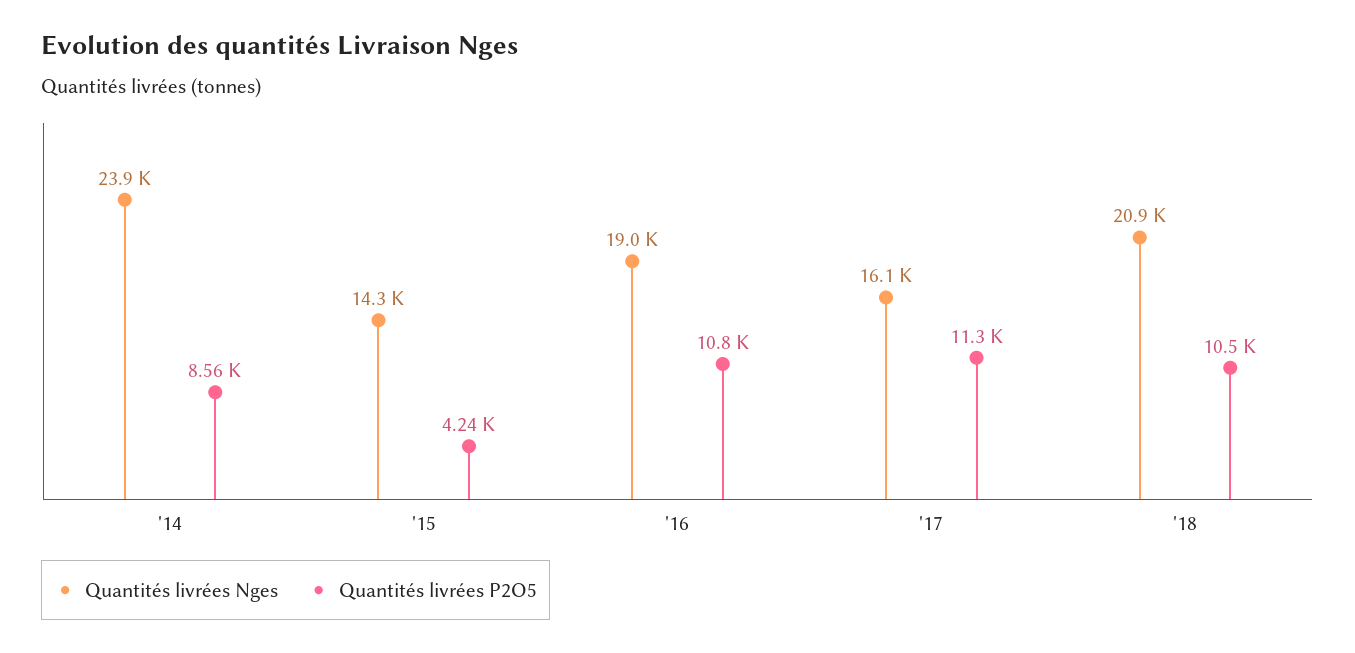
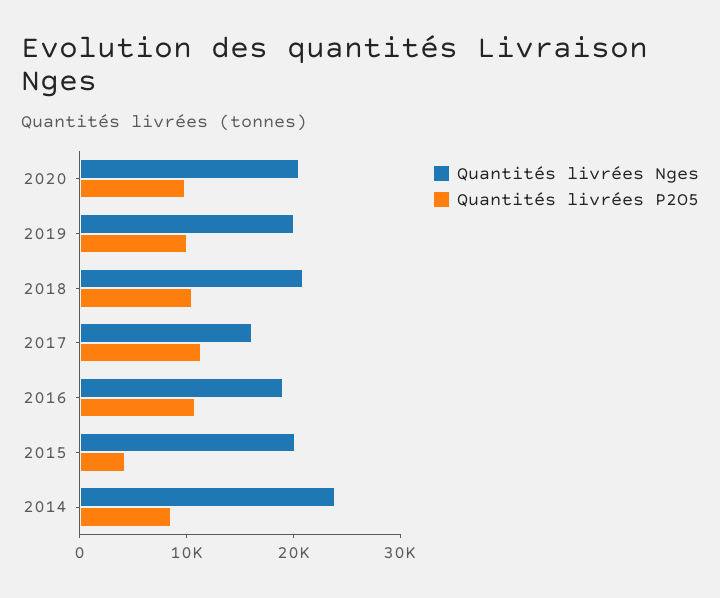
Quantités livrées Nges, '15: 14300 -> 20000
Quantités livrées Nges, 2020: none -> 20000
Quantités livrées P2O5, 2020: none -> 10000
Quantités livrées Nges, 2019: none -> 20000
Quantités livrées P2O5, 2019: none -> 10000

